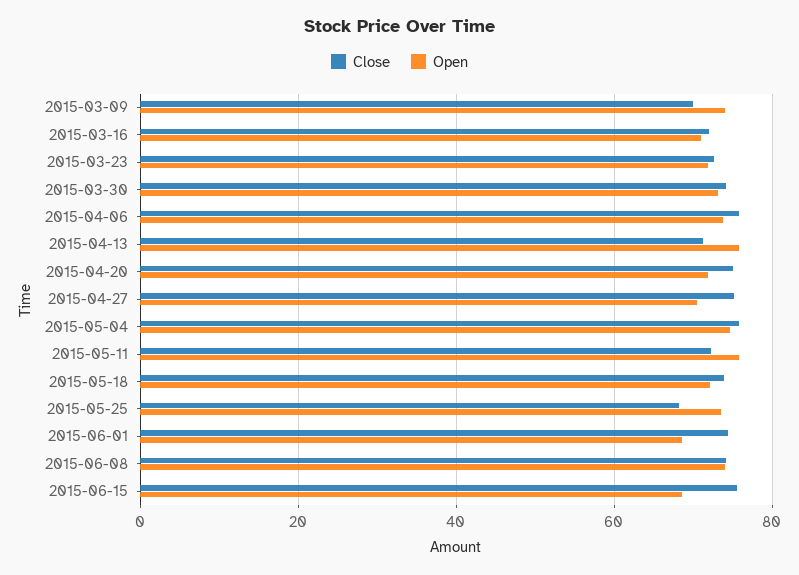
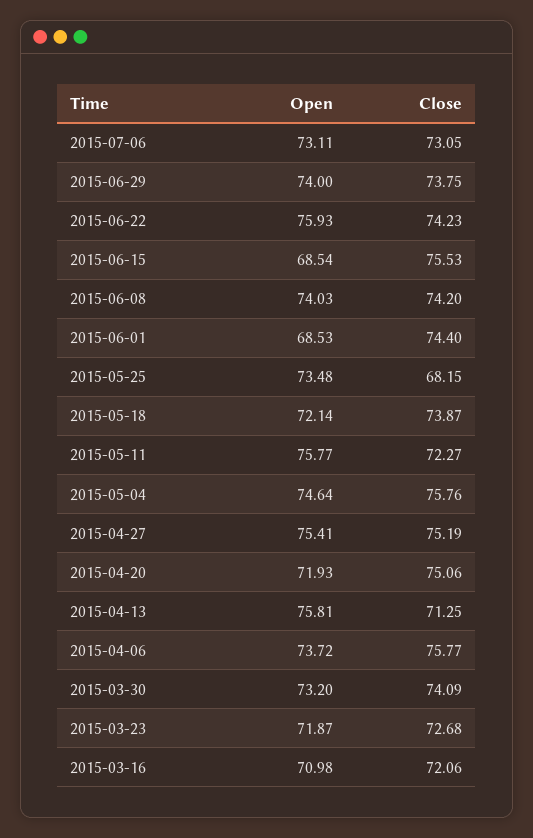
Close, 2015-03-09: 70 -> none
Open, 2015-03-09: 74 -> none
Open, 2015-04-27: 70 -> 75.41
Open, 2015-07-06: none -> 73.11
Close, 2015-07-06: none -> 73.05
Open, 2015-06-29: none -> 74
Close, 2015-06-29: none -> 73.75
Open, 2015-06-22: none -> 75.93
Close, 2015-06-22: none -> 74.23

